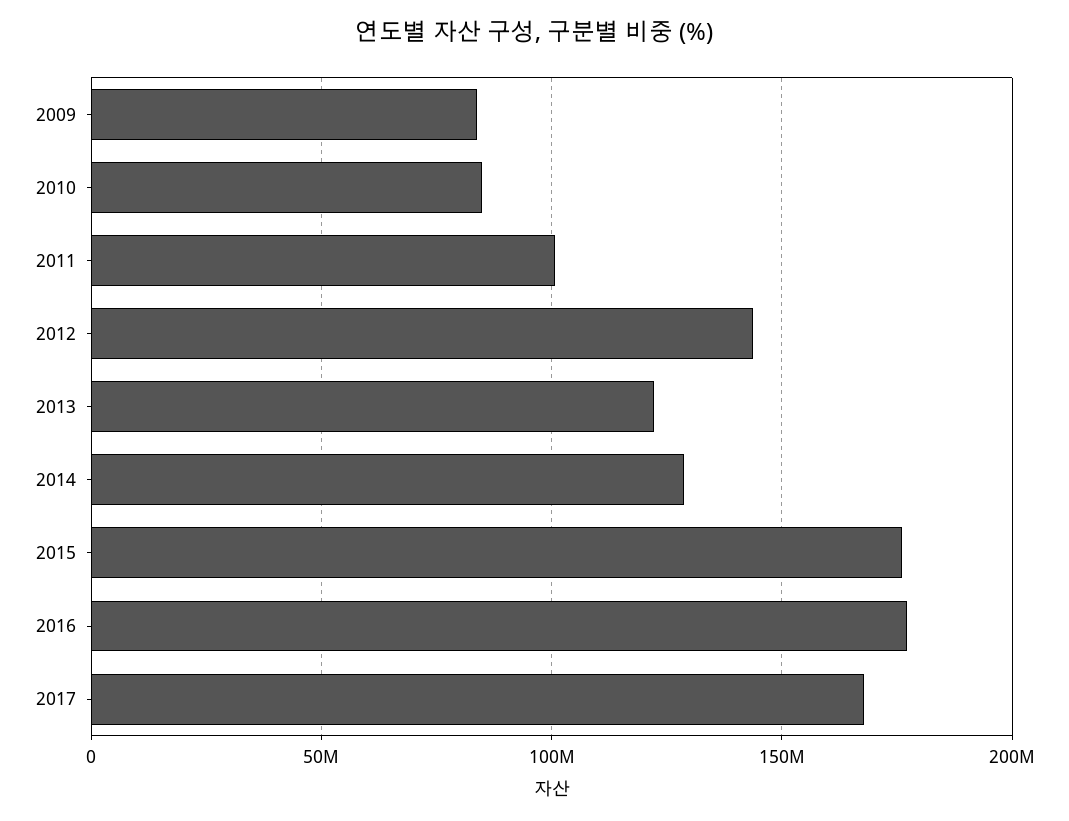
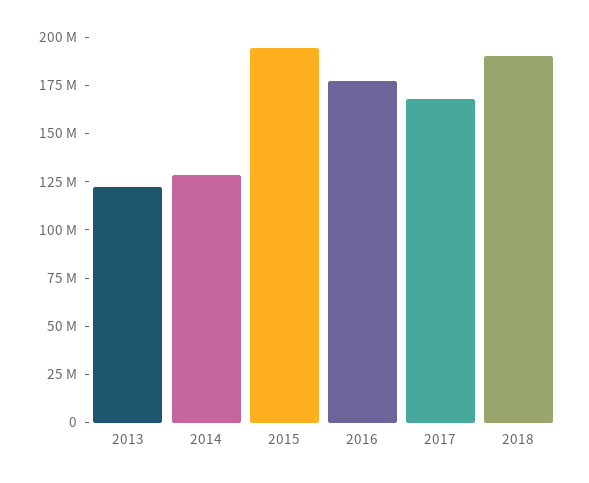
2009: 85000000 -> none
2010: 85000000 -> none
2011: 100000000 -> none
2012: 145000000 -> none
2015: 175000000 -> 195000000
2018: none -> 190000000

